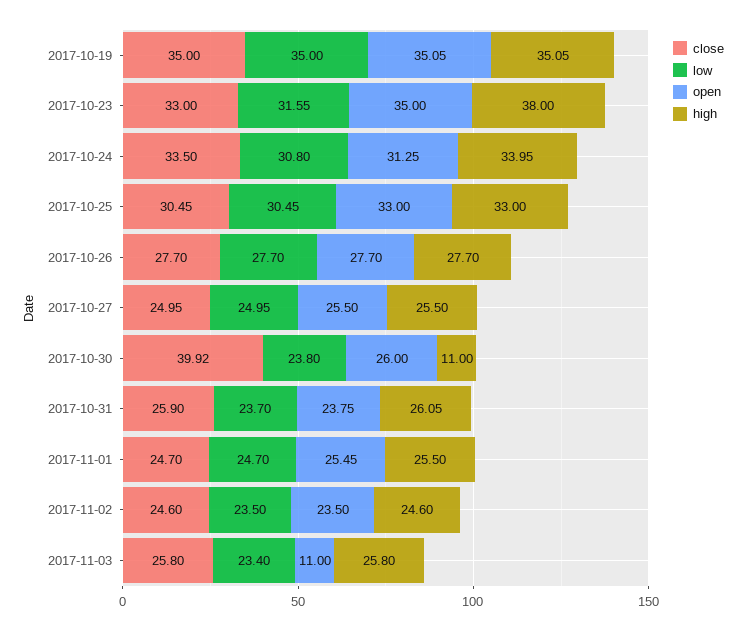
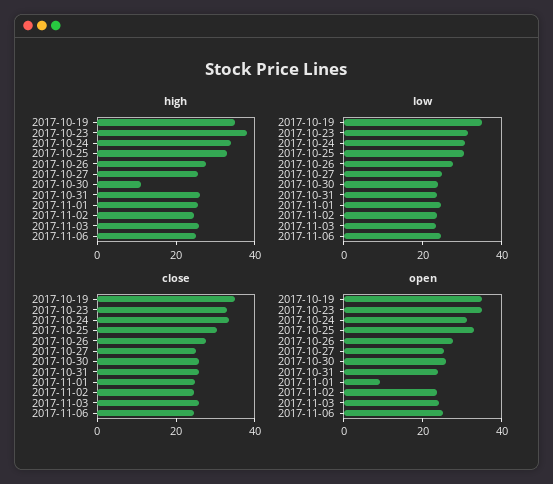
close, 2017-10-30: 39.92 -> 25
open, 2017-11-01: 25.45 -> 10
open, 2017-11-03: 11 -> 25
high, 2017-11-06: none -> 25
low, 2017-11-06: none -> 25
close, 2017-11-06: none -> 25
open, 2017-11-06: none -> 25

